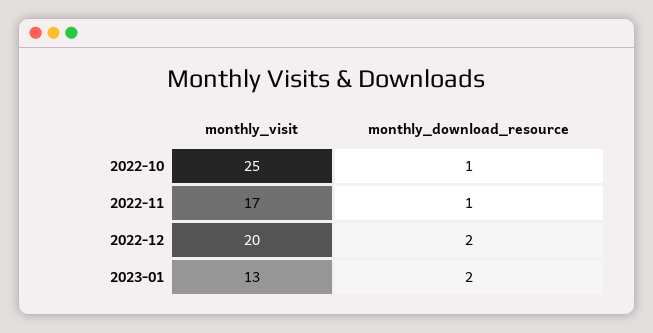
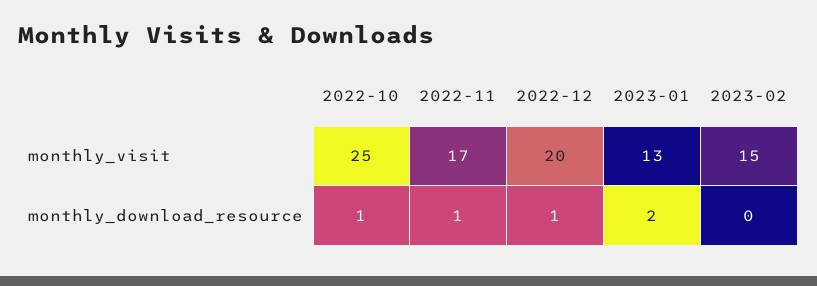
monthly_download_resource, 2022-12: 2 -> 1
monthly_visit, 2023-02: none -> 15
monthly_download_resource, 2023-02: none -> 0

